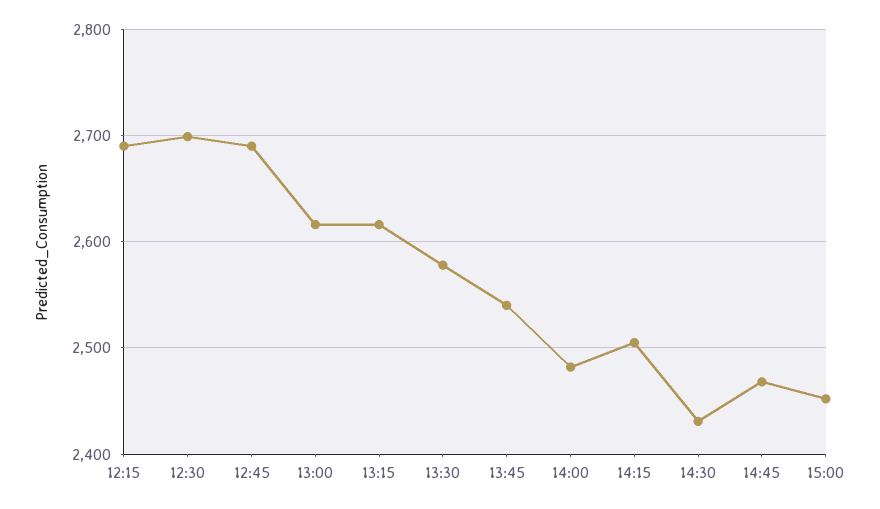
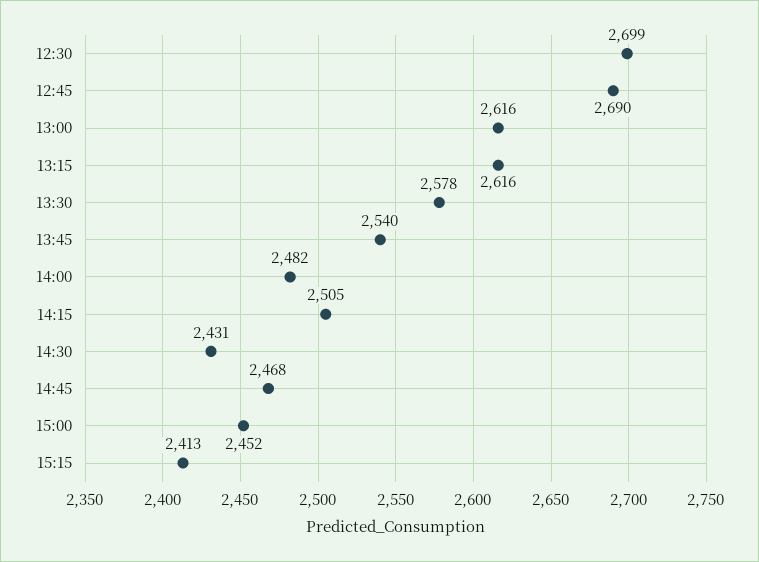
12:15: 2690 -> none
15:15: none -> 2413

